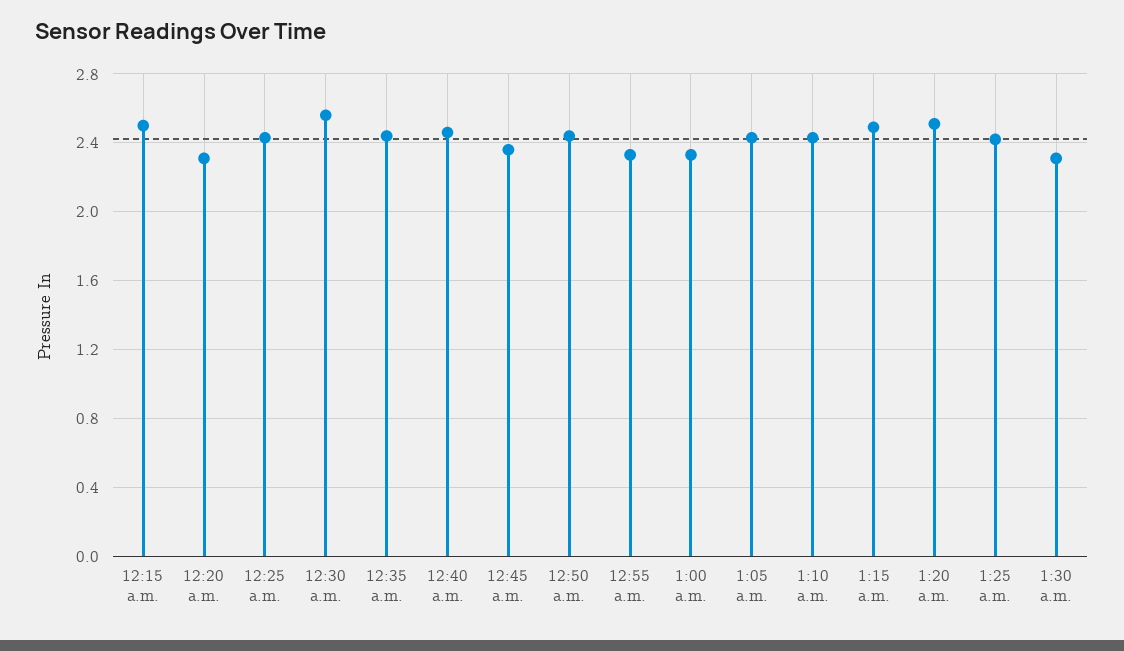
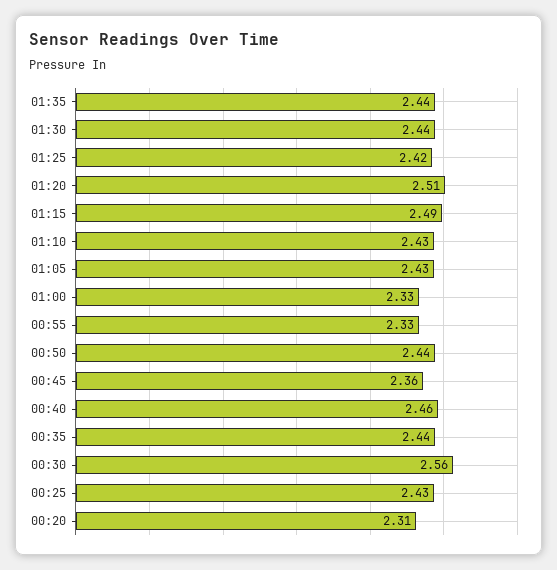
12:15 a.m.: 2.5 -> none
1:30 a.m.: 2.3 -> 2.44
01:35: none -> 2.44

